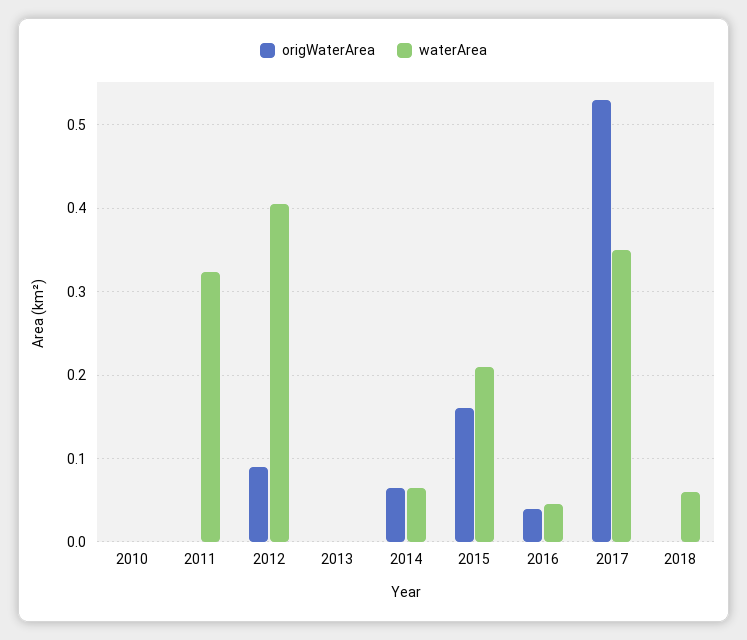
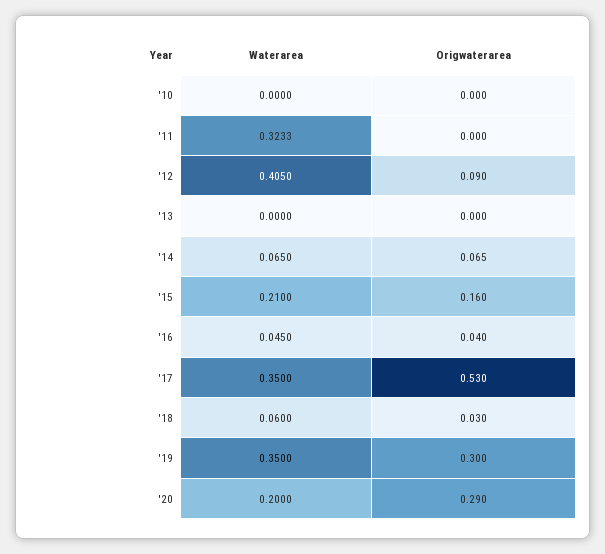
origWaterArea, 2018: 0 -> 0.03
waterArea, '19: none -> 0.35
origWaterArea, '19: none -> 0.3
waterArea, '20: none -> 0.2
origWaterArea, '20: none -> 0.29

